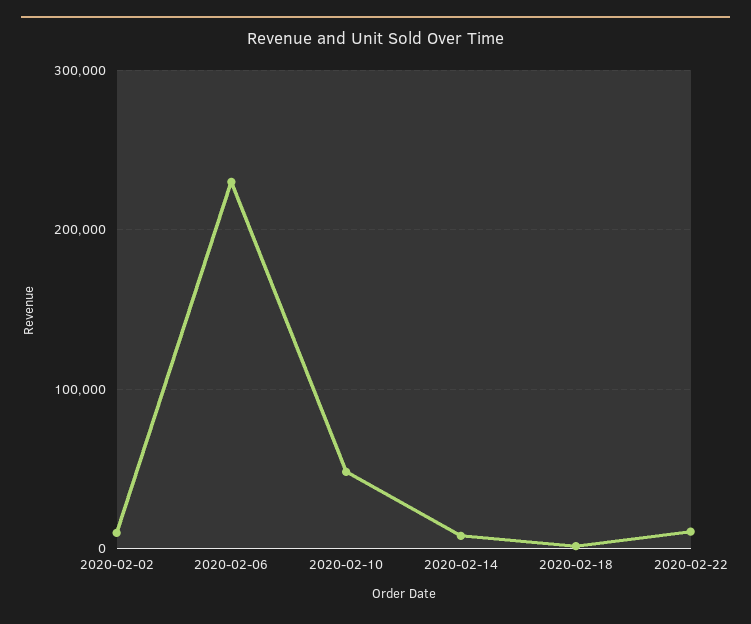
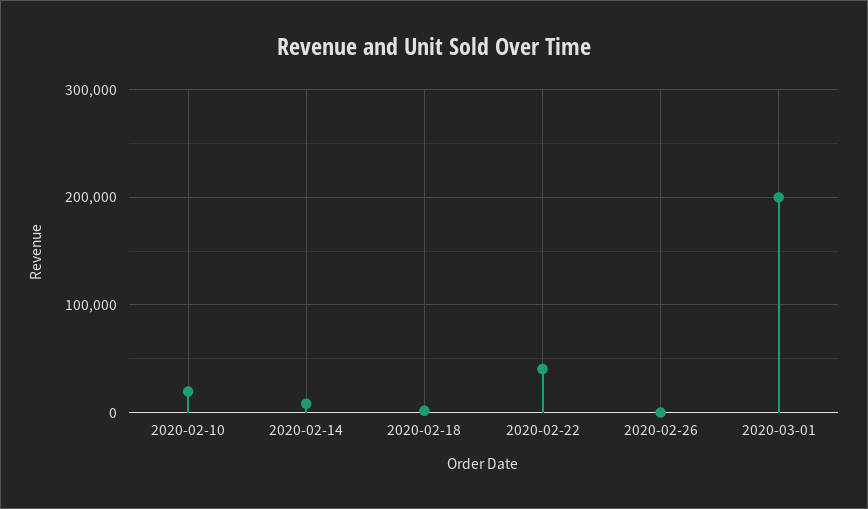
2020-02-02: 10000 -> none
2020-02-06: 230000 -> none
2020-02-10: 50000 -> 20000
2020-02-22: 10000 -> 40000
2020-02-26: none -> 0
2020-03-01: none -> 200000

